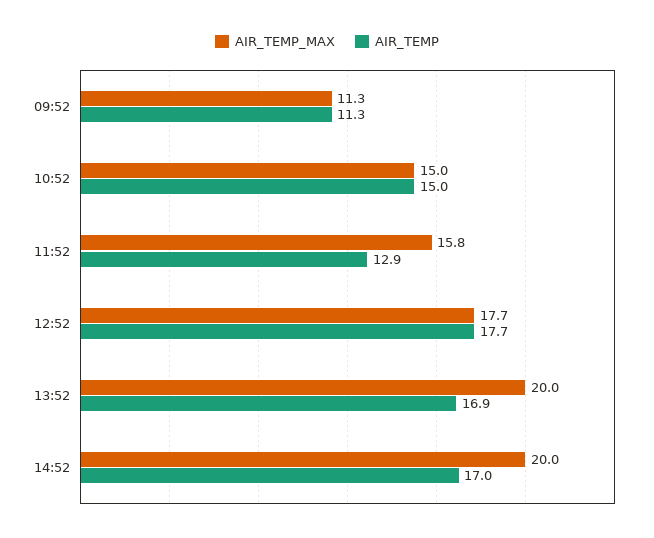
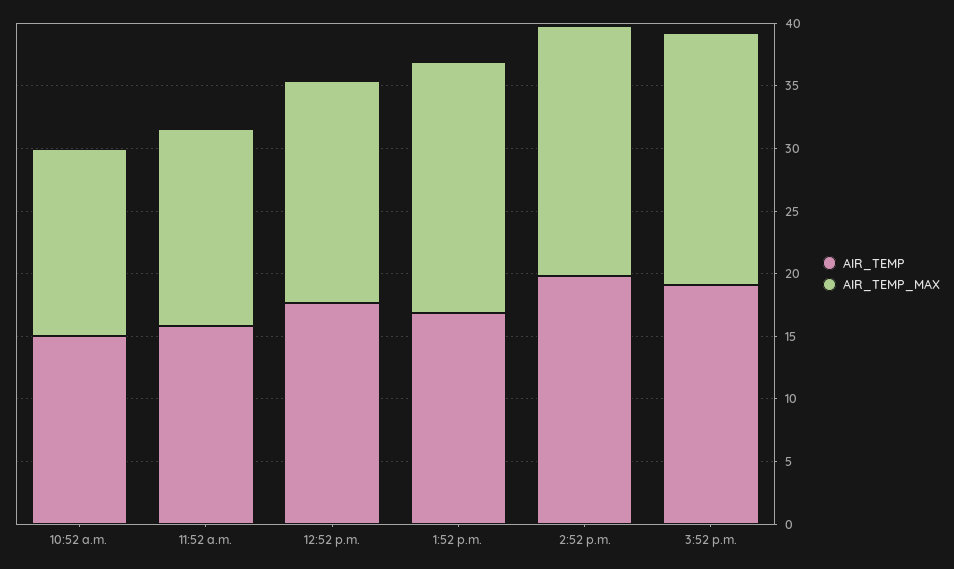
AIR_TEMP_MAX, 09:52: 11.3 -> none
AIR_TEMP, 09:52: 11.3 -> none
AIR_TEMP, 11:52: 12.9 -> 16
AIR_TEMP, 14:52: 17 -> 20
AIR_TEMP, 3:52 p.m.: none -> 19
AIR_TEMP_MAX, 3:52 p.m.: none -> 20

